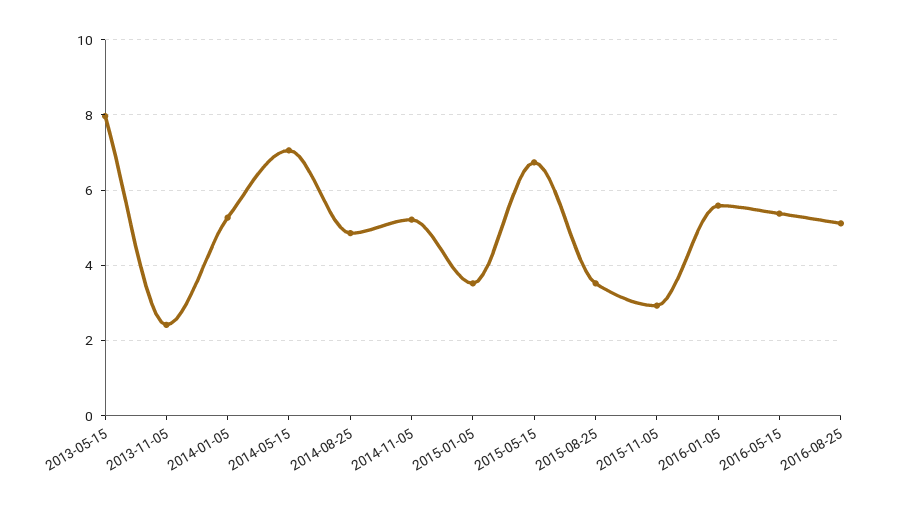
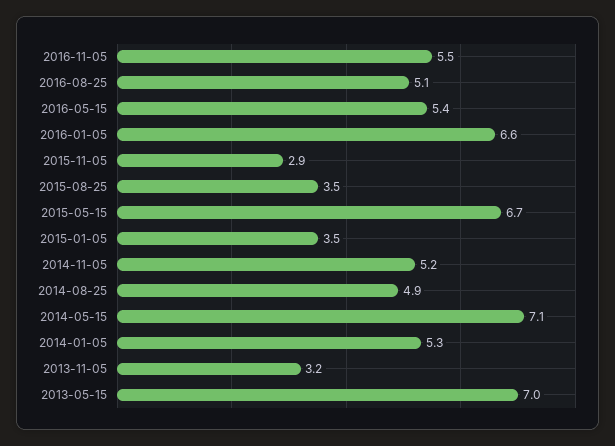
2013-05-15: 8 -> 7
2013-11-05: 2.4 -> 3.2
2016-01-05: 5.6 -> 6.6
2016-11-05: none -> 5.5

